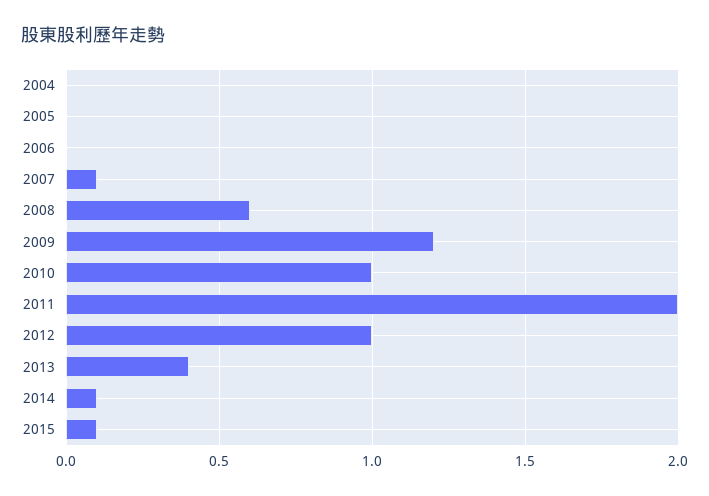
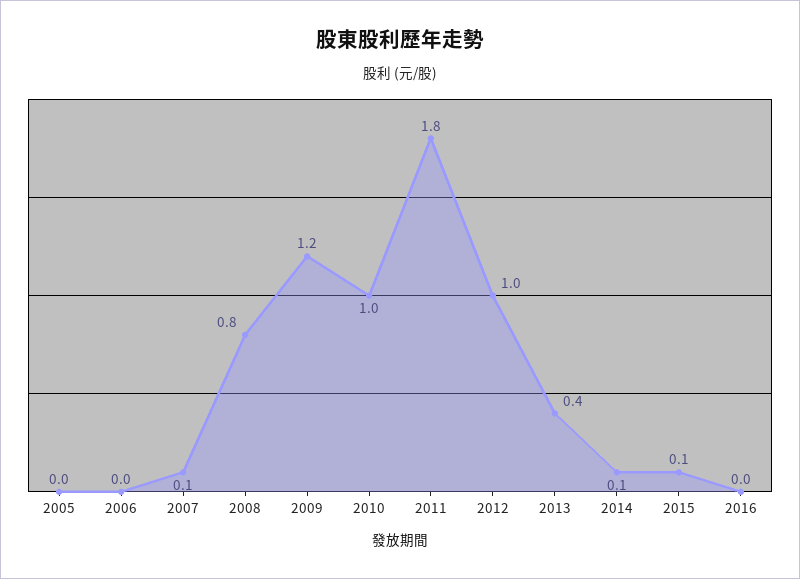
2004: 0 -> none
2008: 0.6 -> 0.8
2011: 2 -> 1.8
2016: none -> 0

